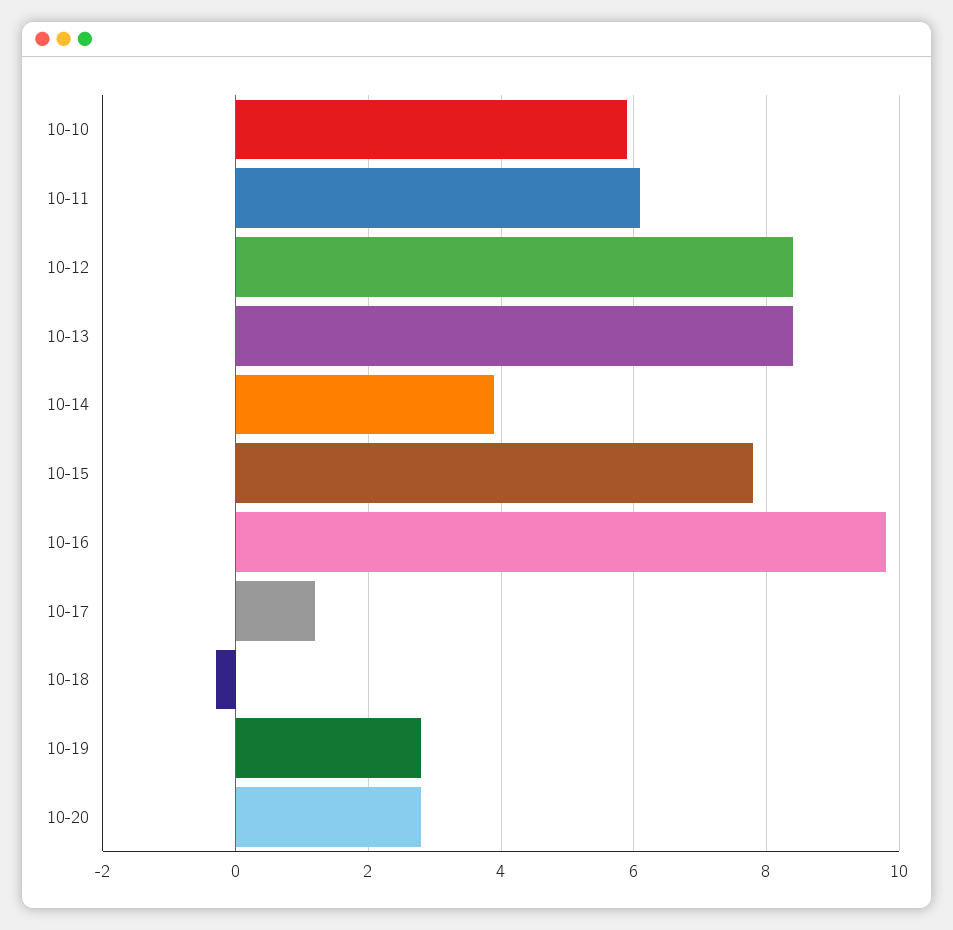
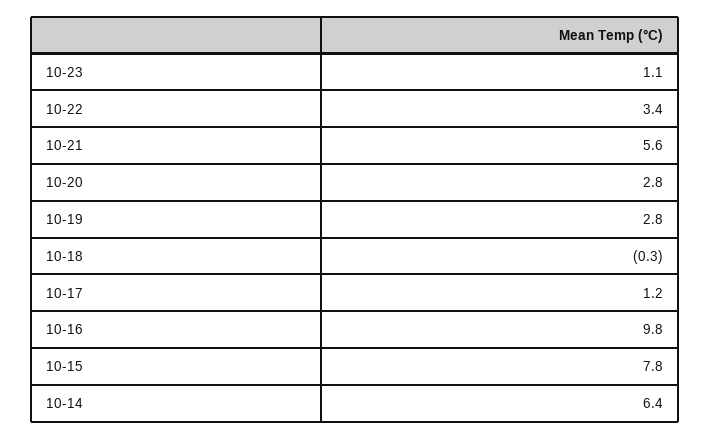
10-10: 6 -> none
10-11: 6 -> none
10-12: 8.5 -> none
10-13: 8.5 -> none
10-14: 4 -> 6.4
10-23: none -> 1.1
10-22: none -> 3.4
10-21: none -> 5.6

